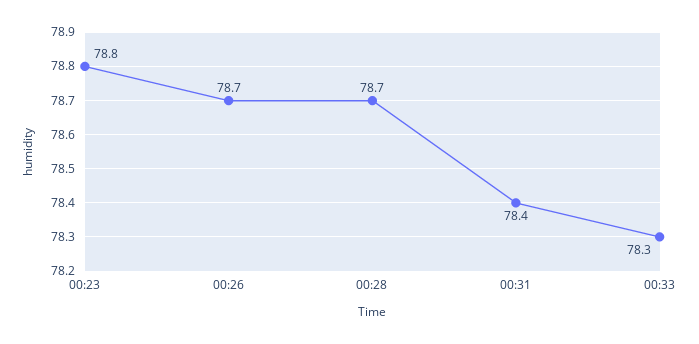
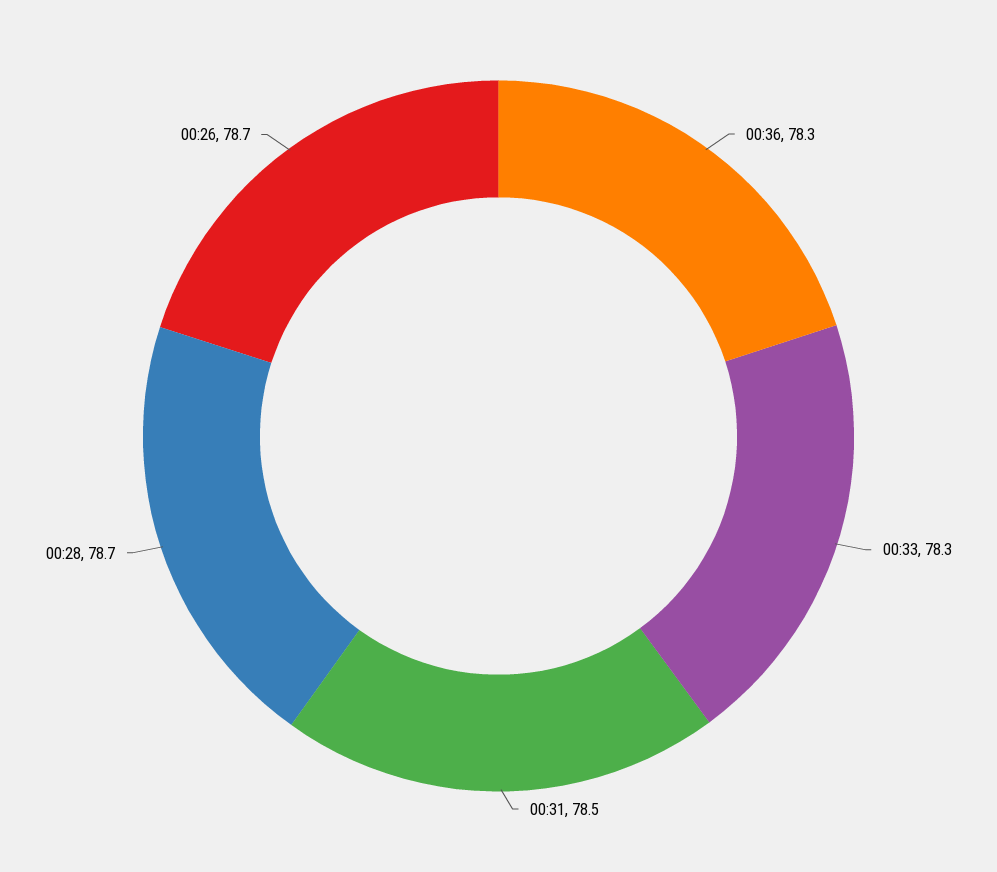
00:23: 78.8 -> none
00:31: 78.4 -> 78.5
00:36: none -> 78.3

